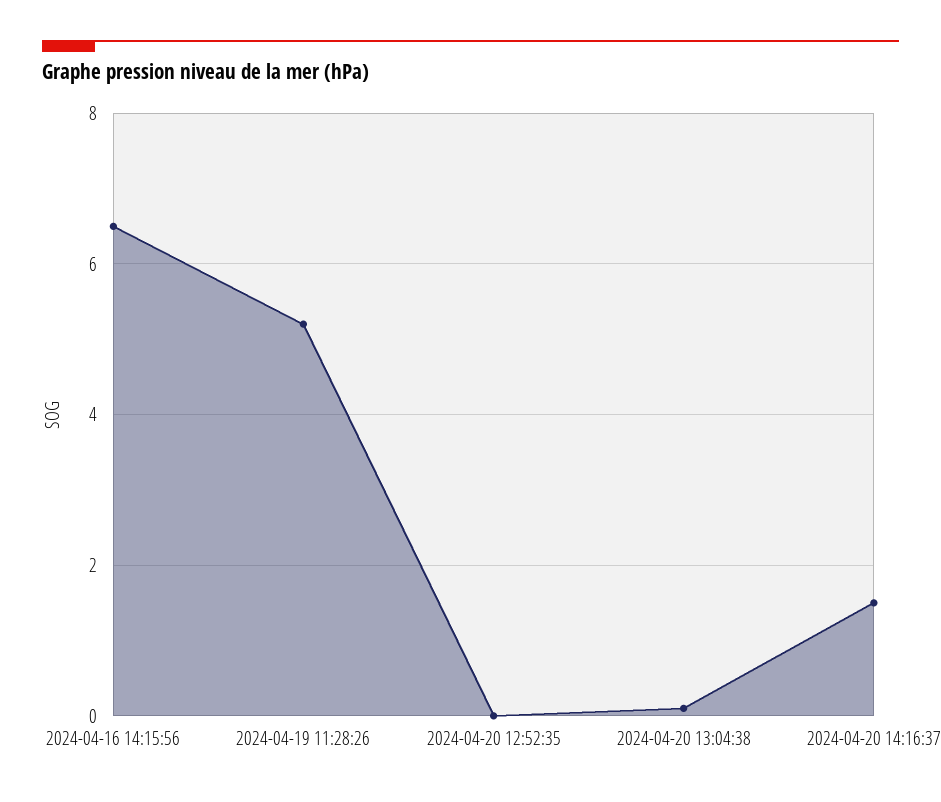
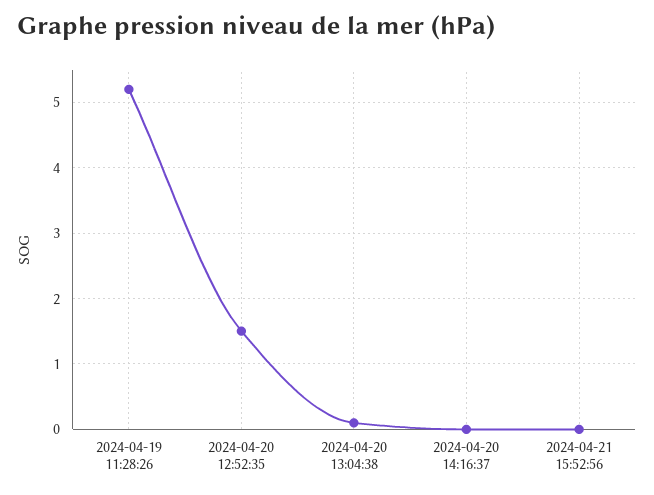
2024-04-16 14:15:56: 6.5 -> none
2024-04-20 12:52:35: 0 -> 1.5
2024-04-20 14:16:37: 1.5 -> 0
2024-04-21 15:52:56: none -> 0

